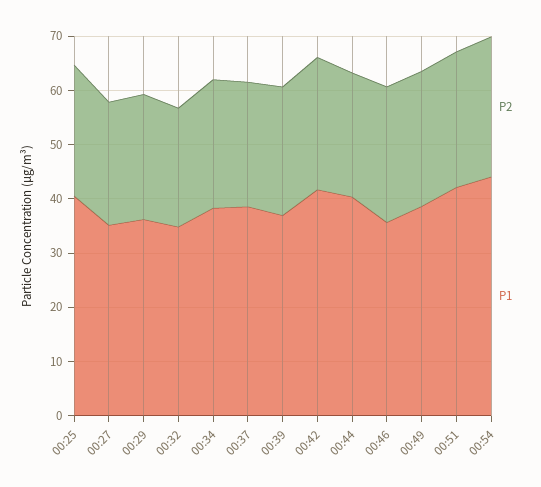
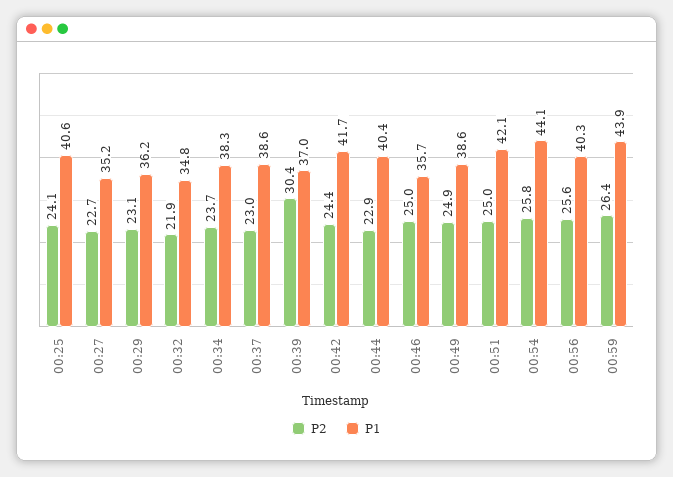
P2, 00:39: 24 -> 30.4
P2, 00:56: none -> 25.6
P1, 00:56: none -> 40.3
P2, 00:59: none -> 26.4
P1, 00:59: none -> 43.9

